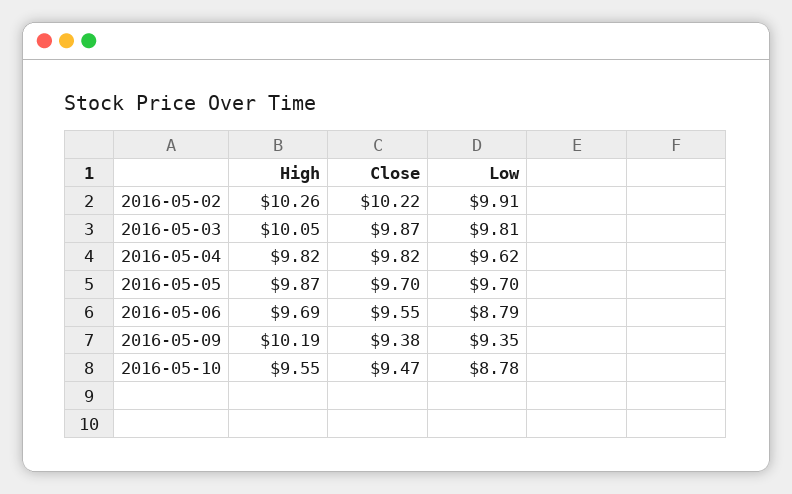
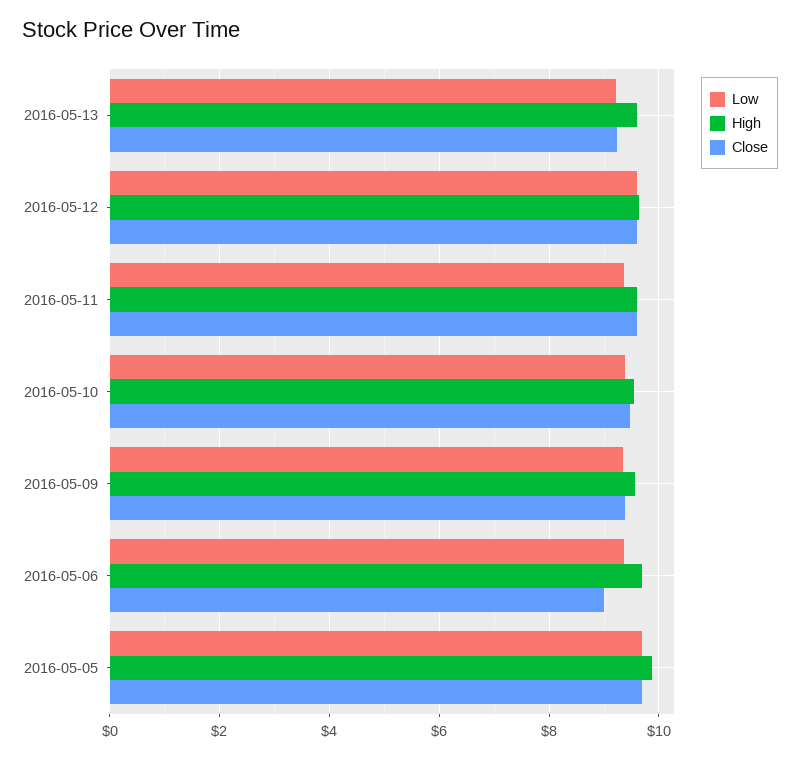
High, 2016-05-02: 10.26 -> none
Close, 2016-05-02: 10.22 -> none
Low, 2016-05-02: 9.91 -> none
High, 2016-05-03: 10.05 -> none
Close, 2016-05-03: 9.87 -> none
Low, 2016-05-03: 9.81 -> none
High, 2016-05-04: 9.82 -> none
Close, 2016-05-04: 9.82 -> none
Low, 2016-05-04: 9.62 -> none
Close, 2016-05-06: 9.55 -> 9
Low, 2016-05-06: 8.79 -> 9.4
High, 2016-05-09: 10.19 -> 9.6
Low, 2016-05-10: 8.78 -> 9.4
Low, 2016-05-13: none -> 9.2
High, 2016-05-13: none -> 9.6
Close, 2016-05-13: none -> 9.2
Low, 2016-05-12: none -> 9.6
High, 2016-05-12: none -> 9.6
Close, 2016-05-12: none -> 9.6
Low, 2016-05-11: none -> 9.4
High, 2016-05-11: none -> 9.6
Close, 2016-05-11: none -> 9.6

